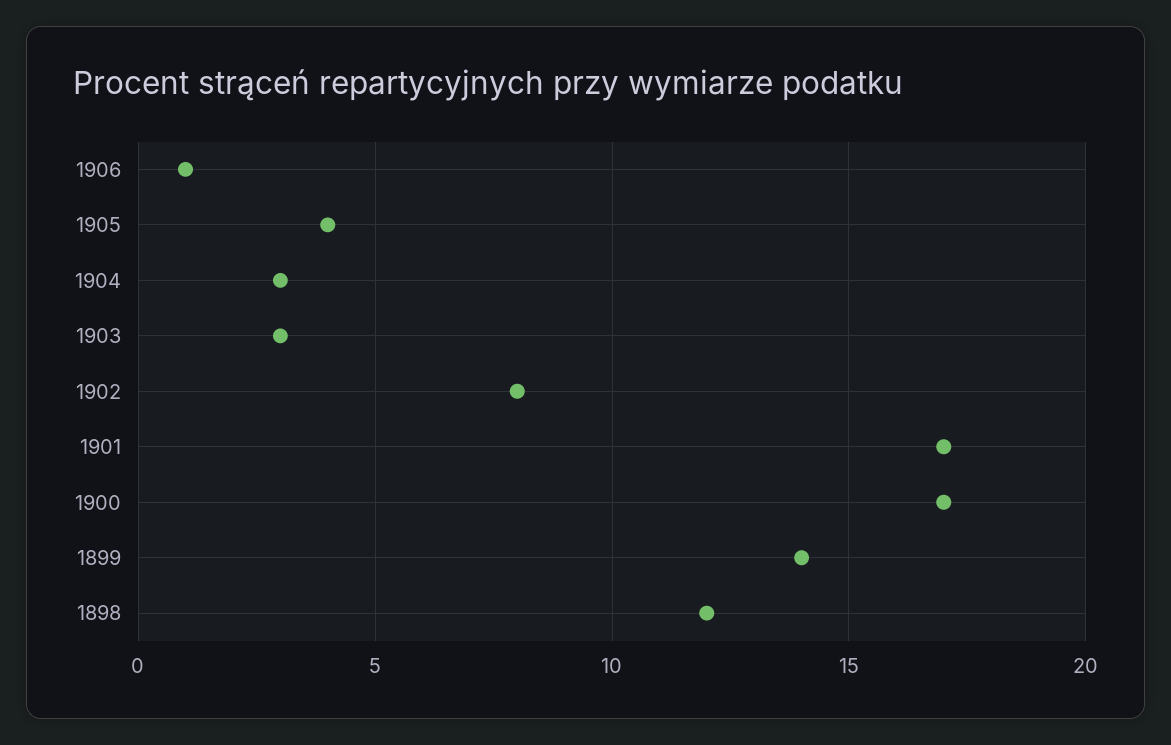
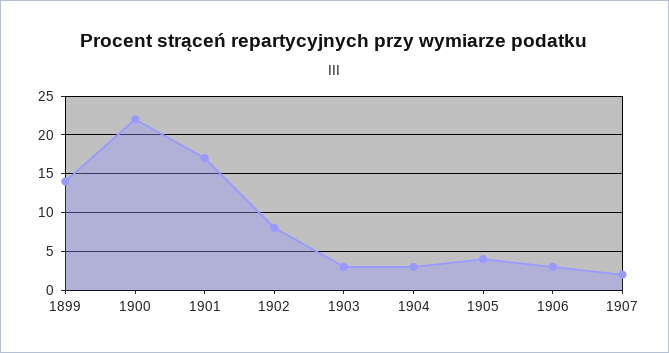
1906: 1 -> 3
1900: 17 -> 22
1898: 12 -> none
1907: none -> 2

